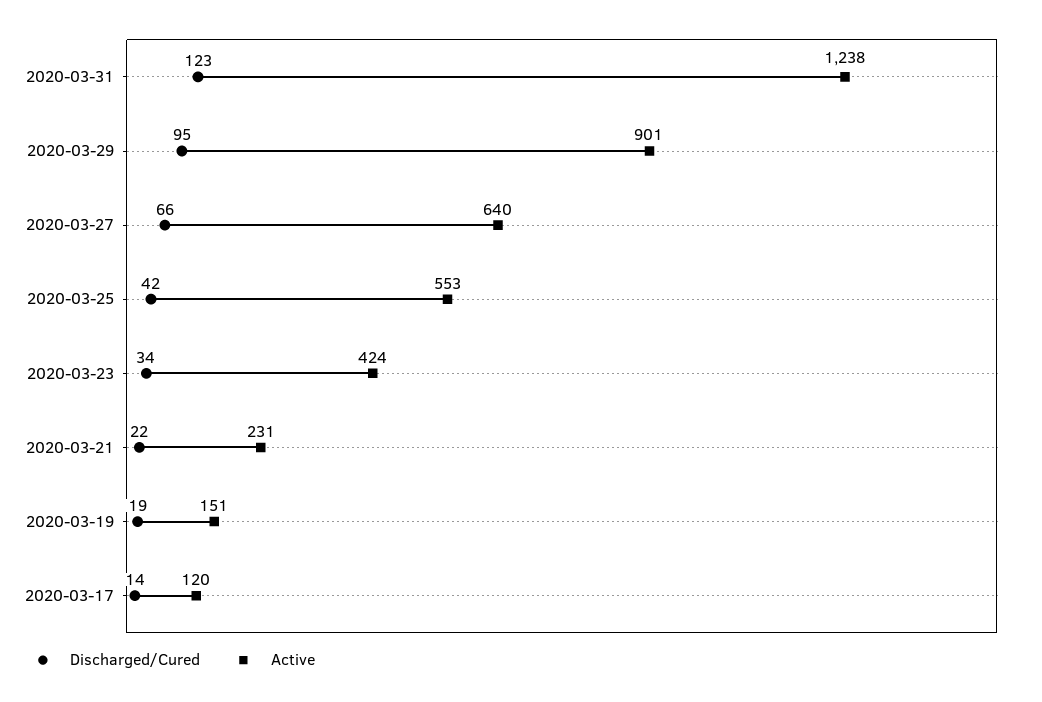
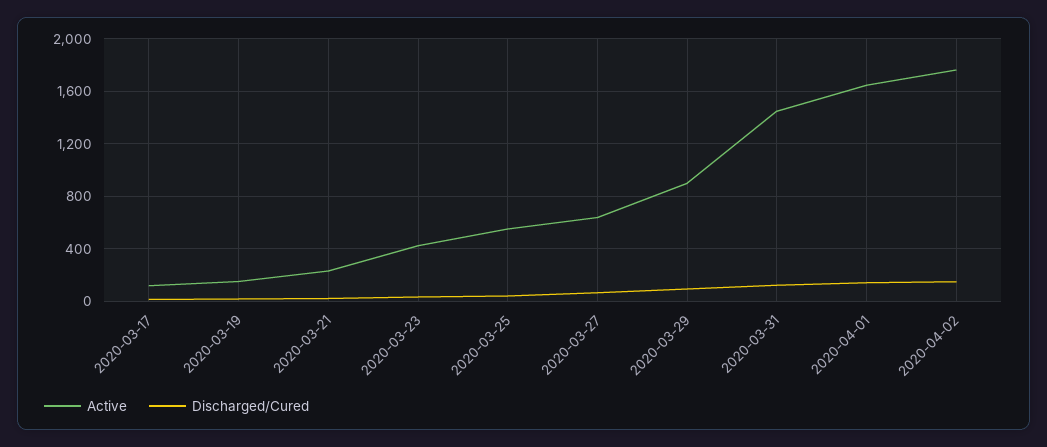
Active, 2020-03-31: 1238 -> 1450
Active, 2020-04-01: none -> 1650
Discharged/Cured, 2020-04-01: none -> 150
Active, 2020-04-02: none -> 1750
Discharged/Cured, 2020-04-02: none -> 150

